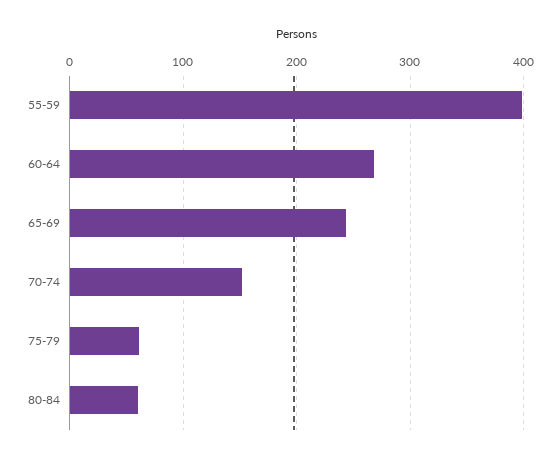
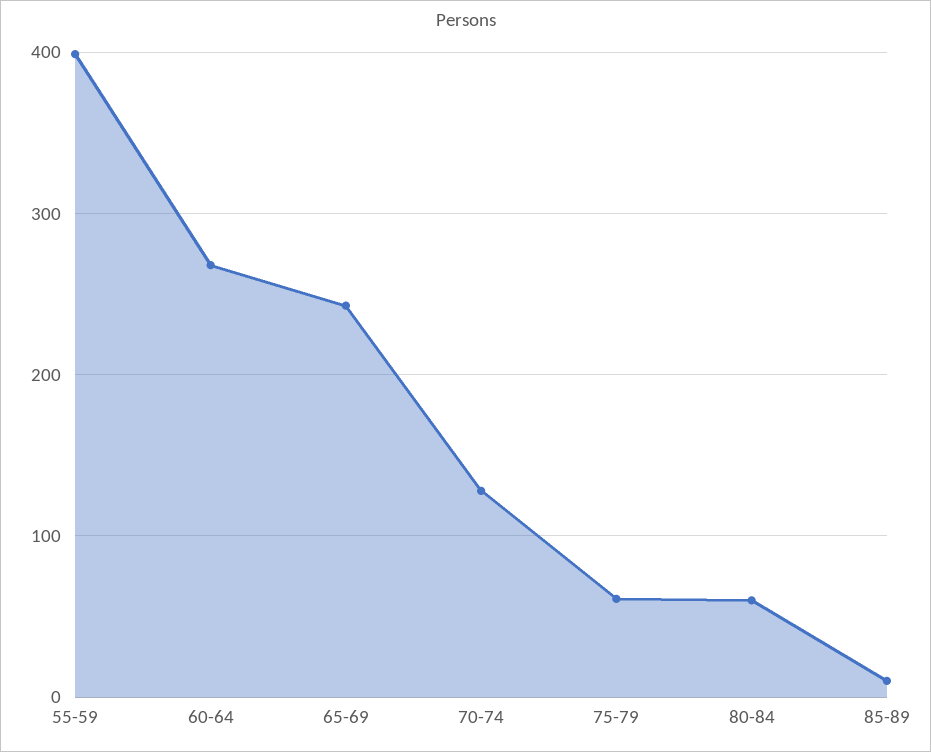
70-74: 150 -> 130
85-89: none -> 10

